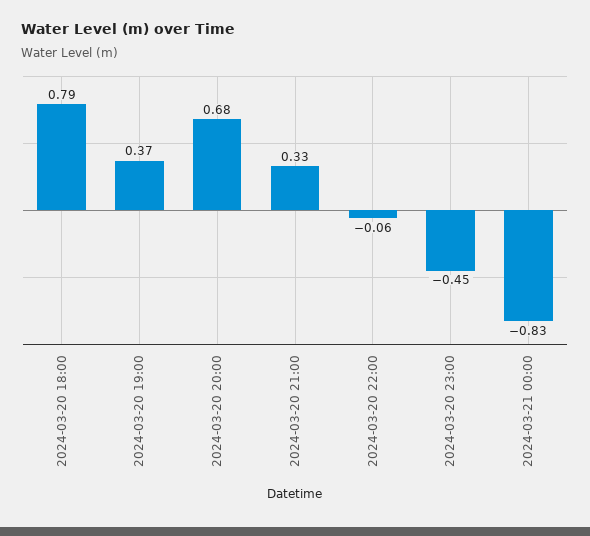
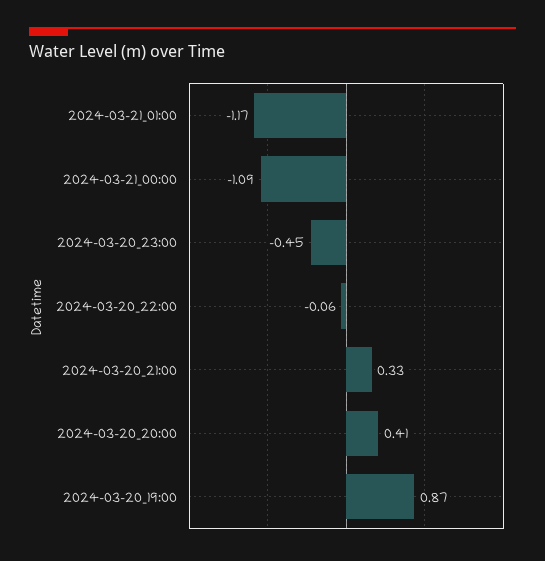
2024-03-20 18:00: 0.79 -> none
2024-03-20 19:00: 0.37 -> 0.87
2024-03-20 20:00: 0.68 -> 0.41
2024-03-21 00:00: -0.83 -> -1.09
2024-03-21_01:00: none -> -1.17

